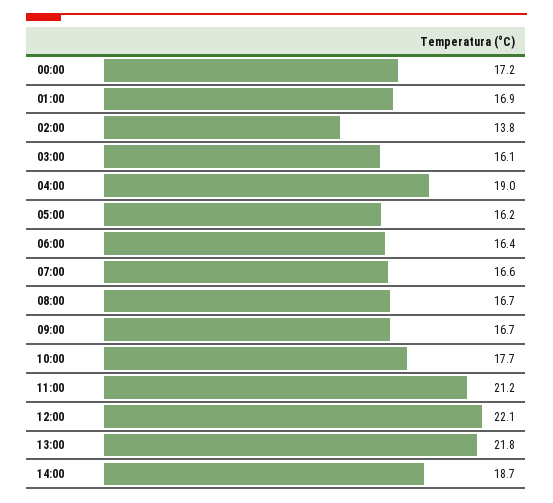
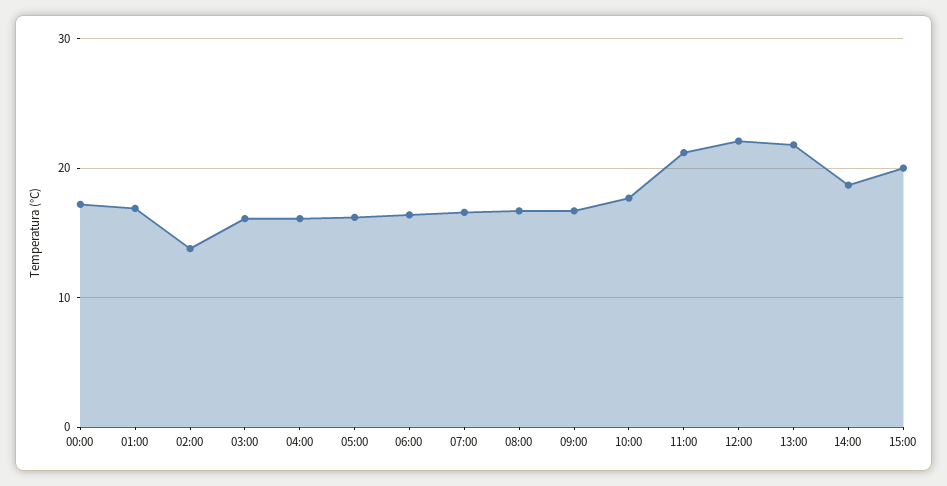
04:00: 19 -> 16
15:00: none -> 20

